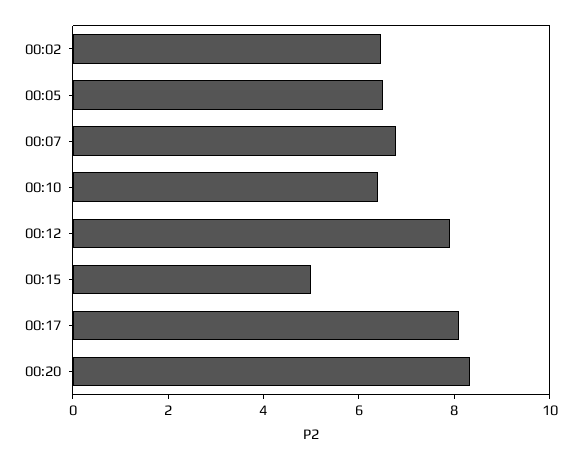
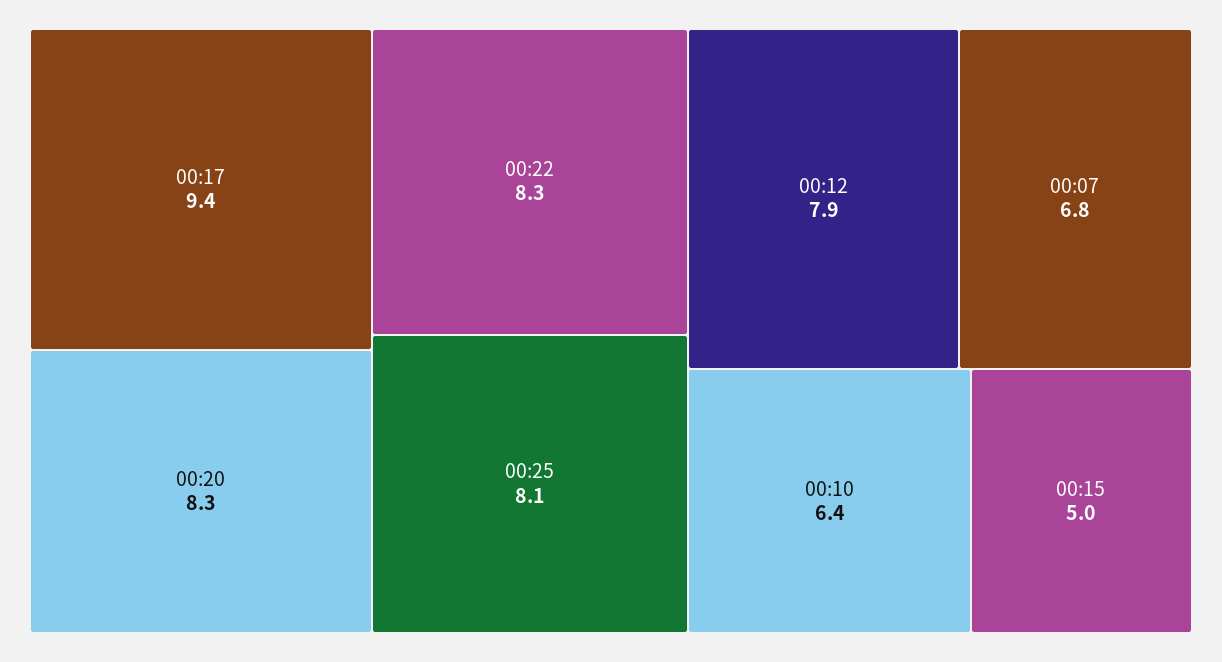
00:02: 6.5 -> none
00:05: 6.5 -> none
00:17: 8 -> 9.4
00:22: none -> 8.3
00:25: none -> 8.1

